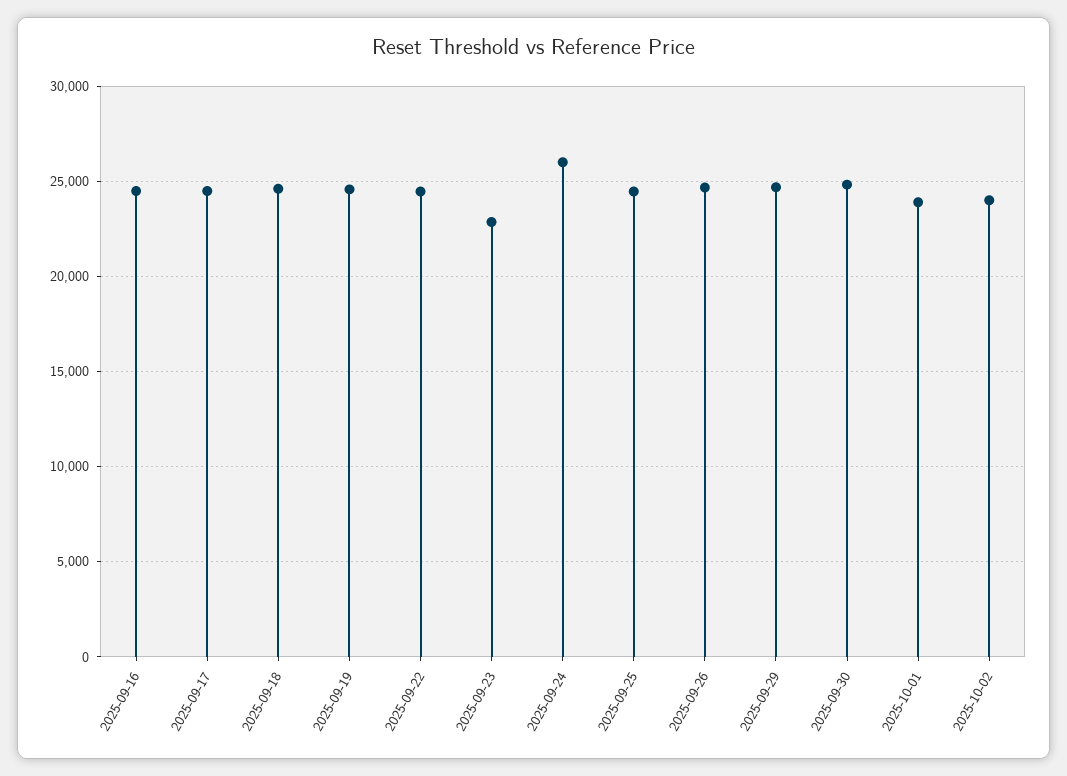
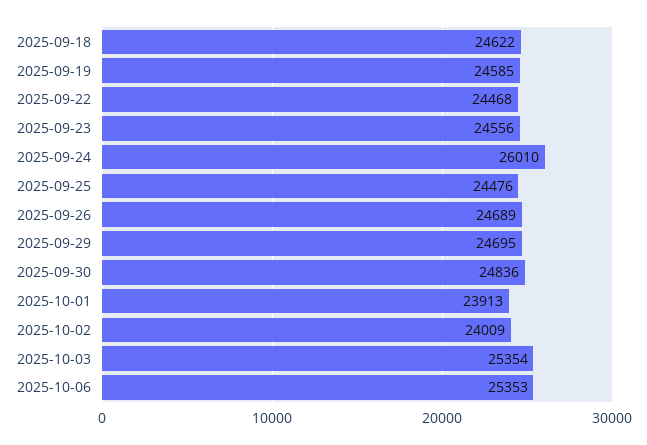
2025-09-16: 24500 -> none
2025-09-17: 24500 -> none
2025-09-23: 23000 -> 24556
2025-10-03: none -> 25354
2025-10-06: none -> 25353

